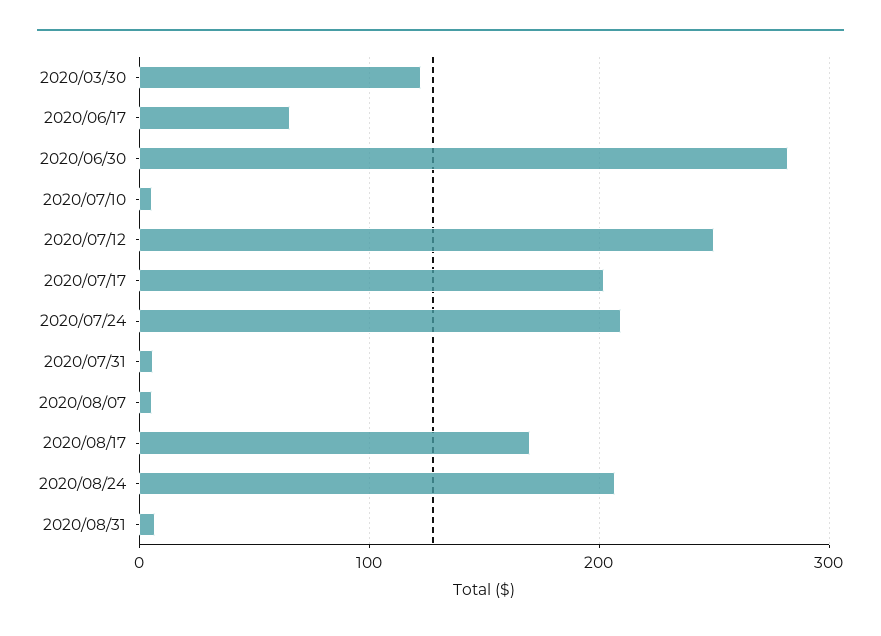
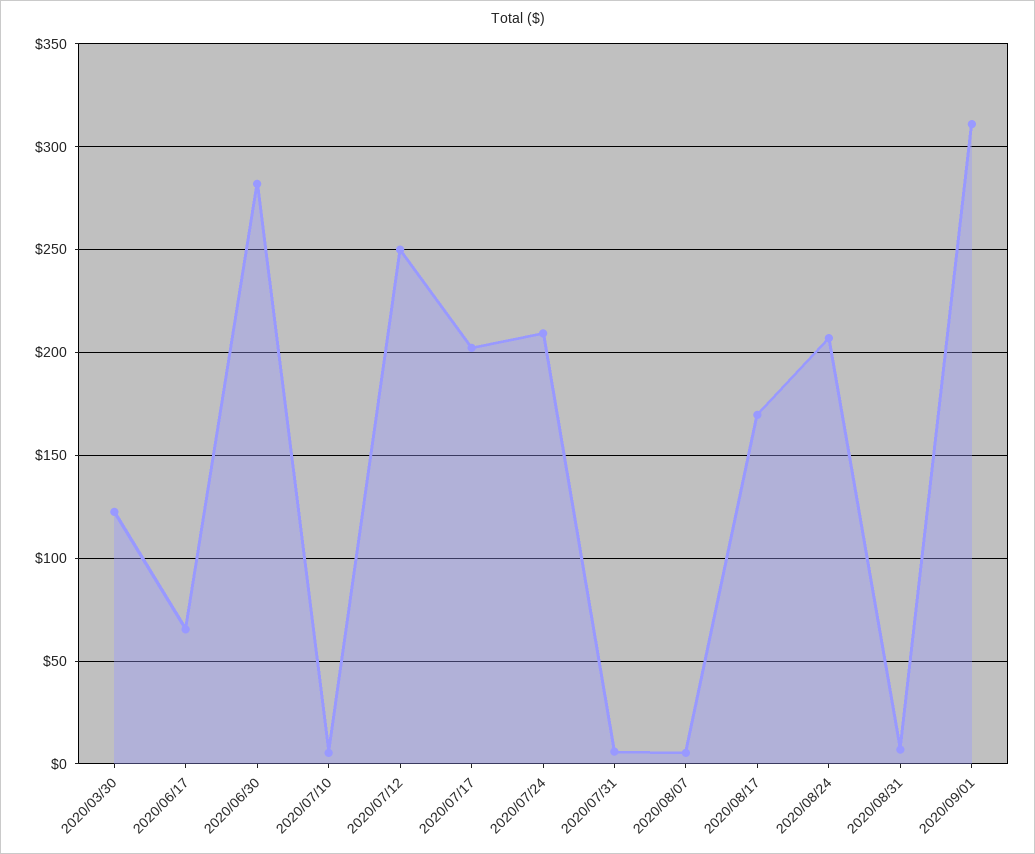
2020/09/01: none -> 310

